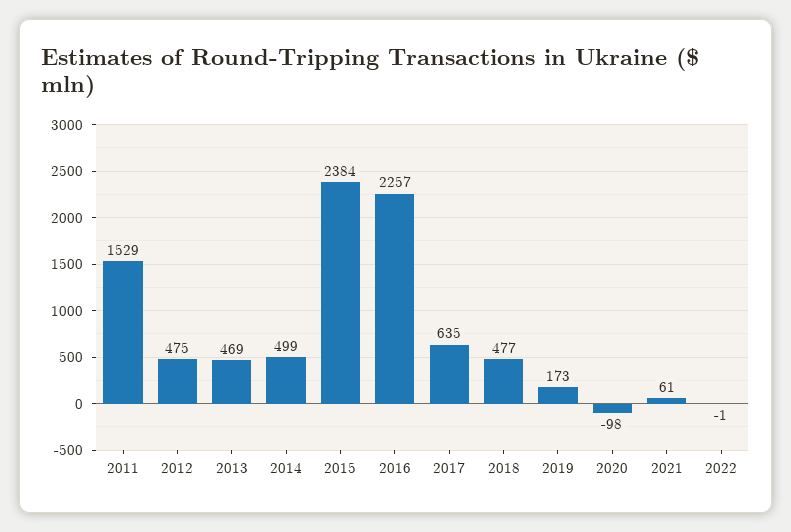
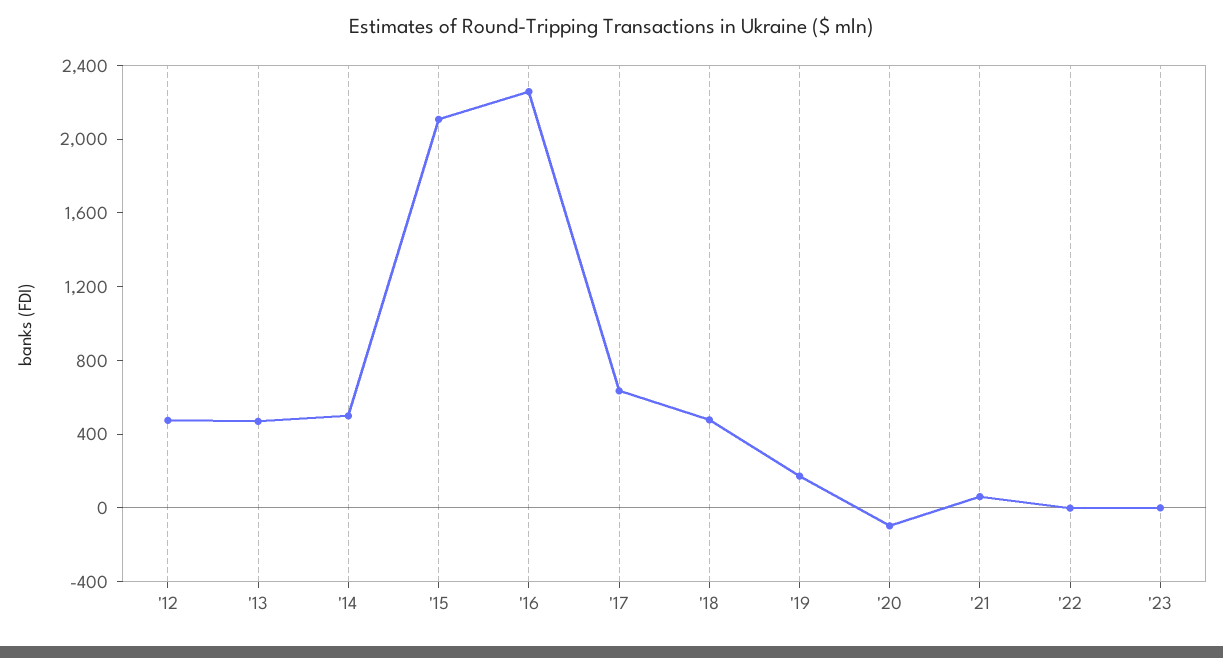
2011: 1529 -> none
2015: 2384 -> 2100
'23: none -> 0

